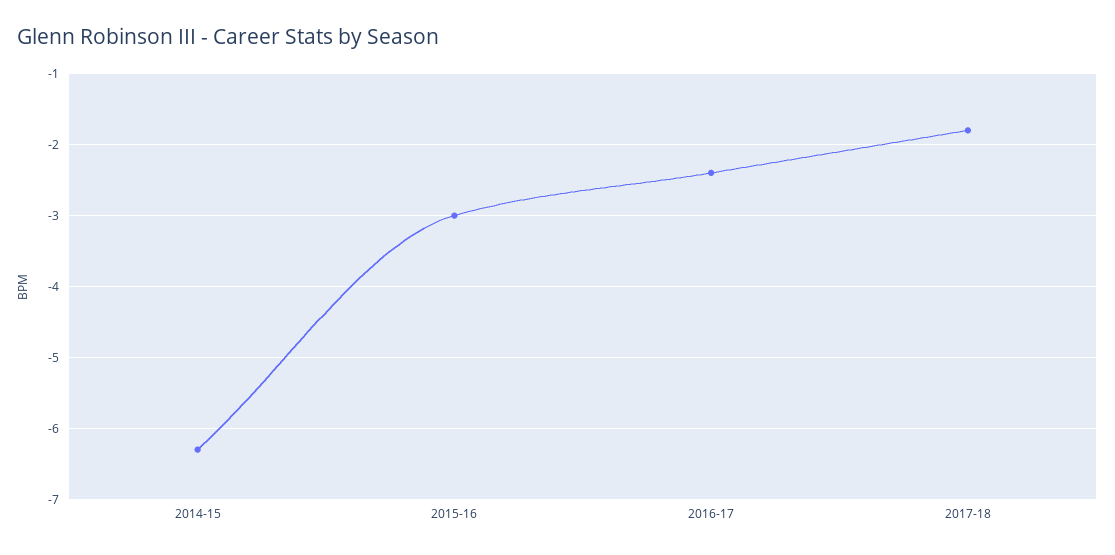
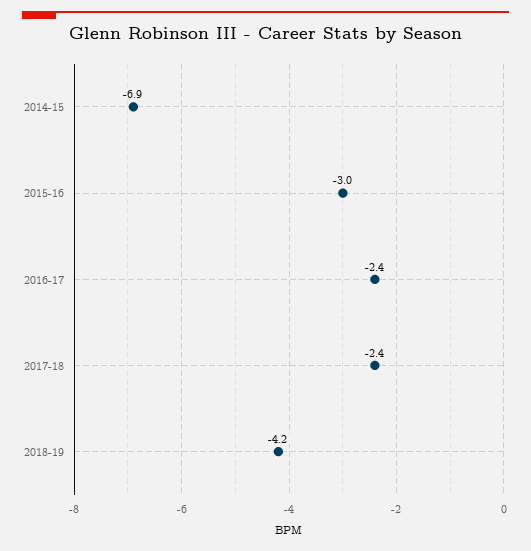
2014-15: -6.3 -> -6.9
2017-18: -1.8 -> -2.4
2018-19: none -> -4.2

